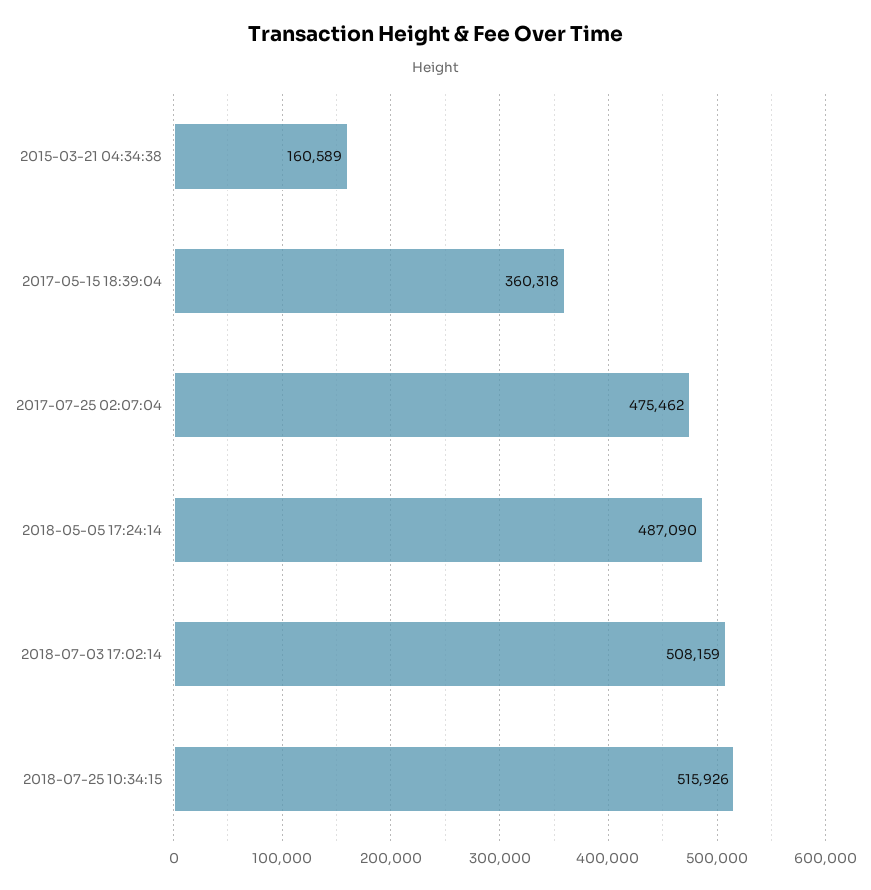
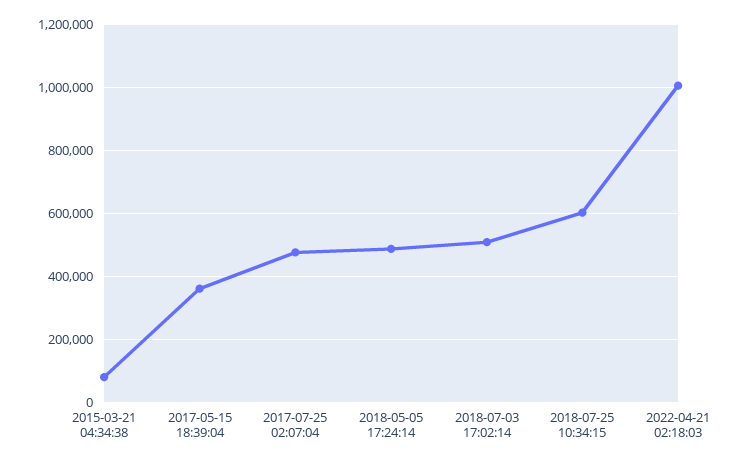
2015-03-21 04:34:38: 160589 -> 80000
2018-07-25 10:34:15: 515926 -> 600000
2022-04-21 02:18:03: none -> 1000000

